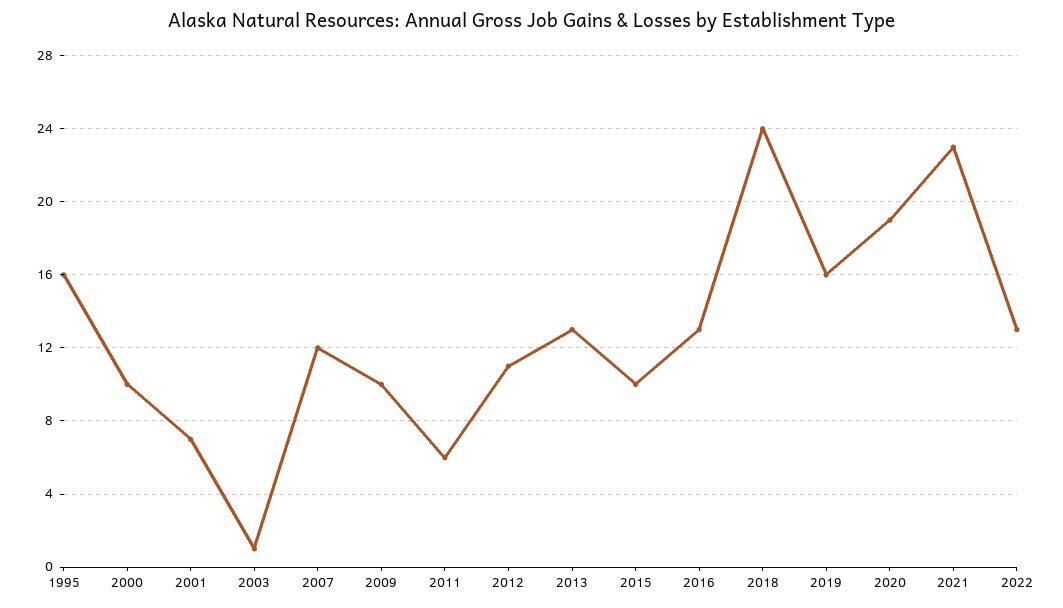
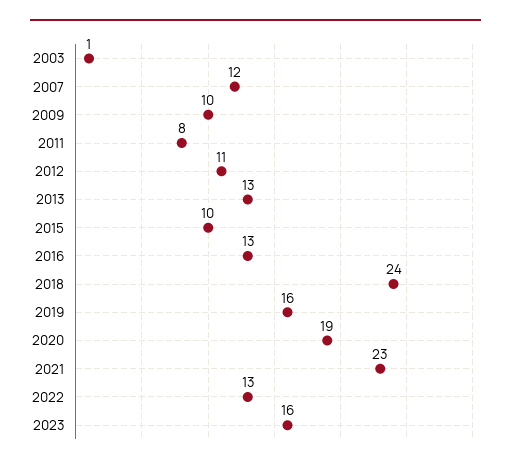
1995: 16 -> none
2000: 10 -> none
2001: 7 -> none
2011: 6 -> 8
2023: none -> 16

